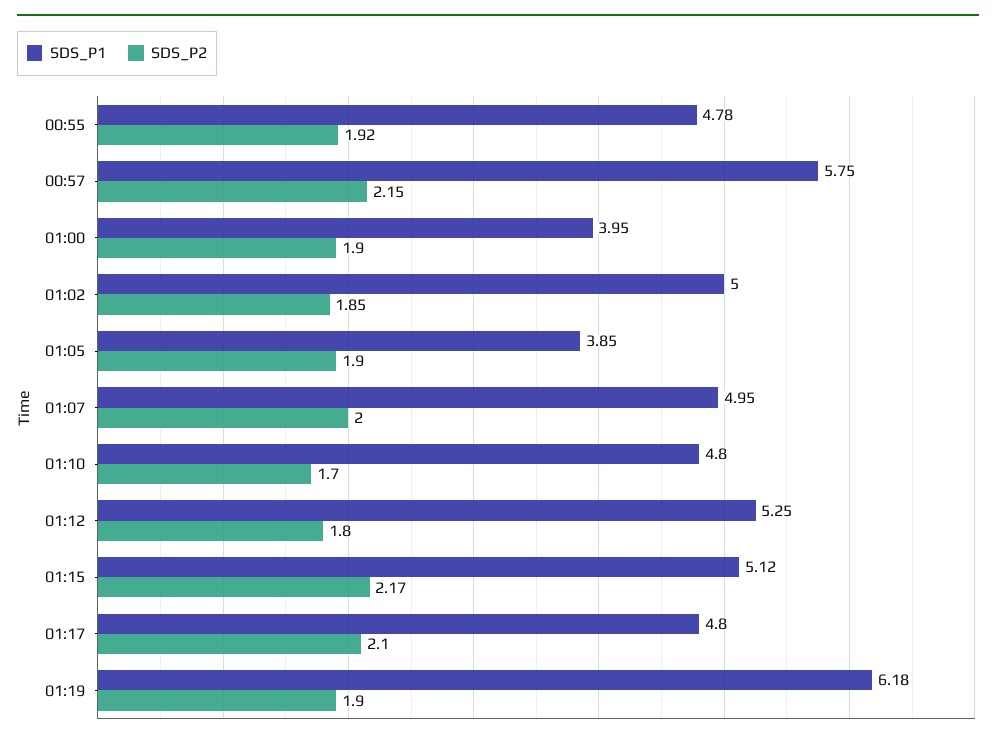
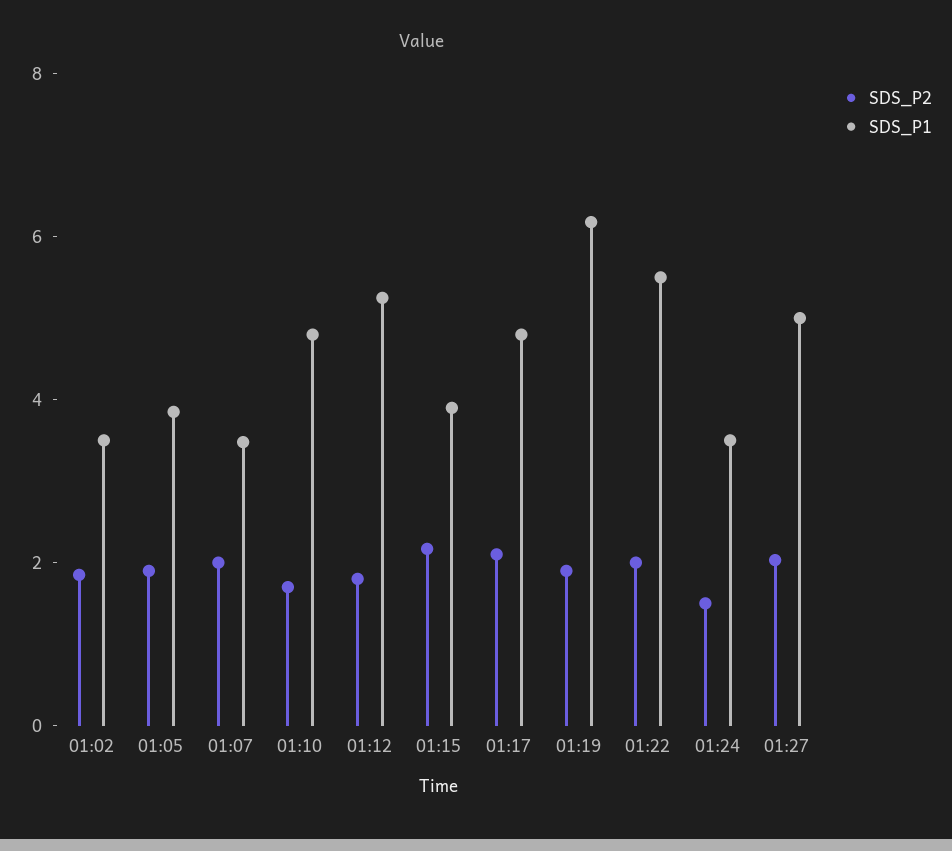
SDS_P1, 00:55: 4.78 -> none
SDS_P2, 00:55: 1.92 -> none
SDS_P1, 00:57: 5.75 -> none
SDS_P2, 00:57: 2.15 -> none
SDS_P1, 01:00: 3.95 -> none
SDS_P2, 01:00: 1.9 -> none
SDS_P1, 01:02: 5 -> 3.5
SDS_P1, 01:07: 4.95 -> 3.5
SDS_P1, 01:15: 5.12 -> 4
SDS_P2, 01:22: none -> 2
SDS_P1, 01:22: none -> 5.5
SDS_P2, 01:24: none -> 1.5
SDS_P1, 01:24: none -> 3.5
SDS_P2, 01:27: none -> 2
SDS_P1, 01:27: none -> 5

